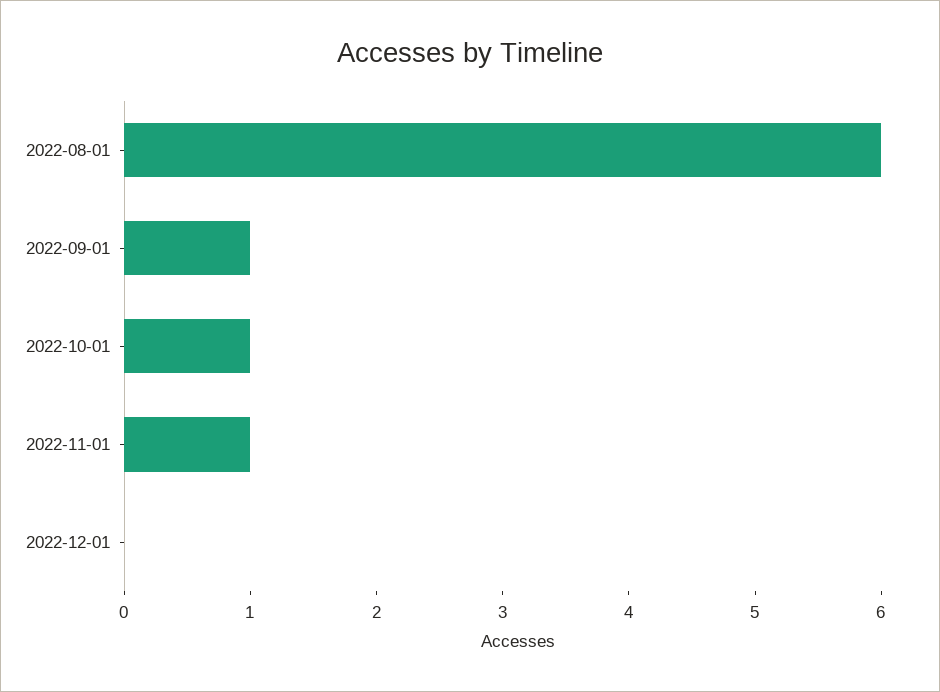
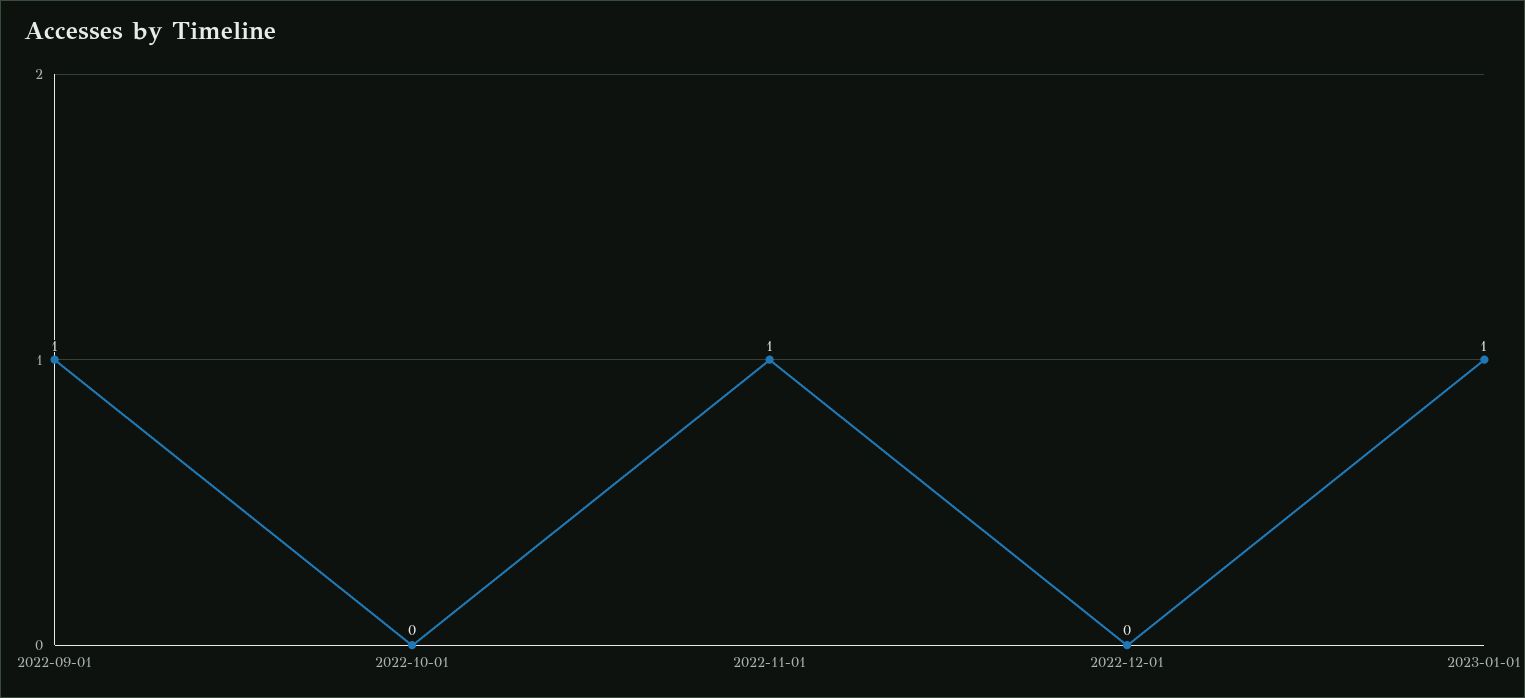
2022-08-01: 6 -> none
2022-10-01: 1 -> 0
2023-01-01: none -> 1

